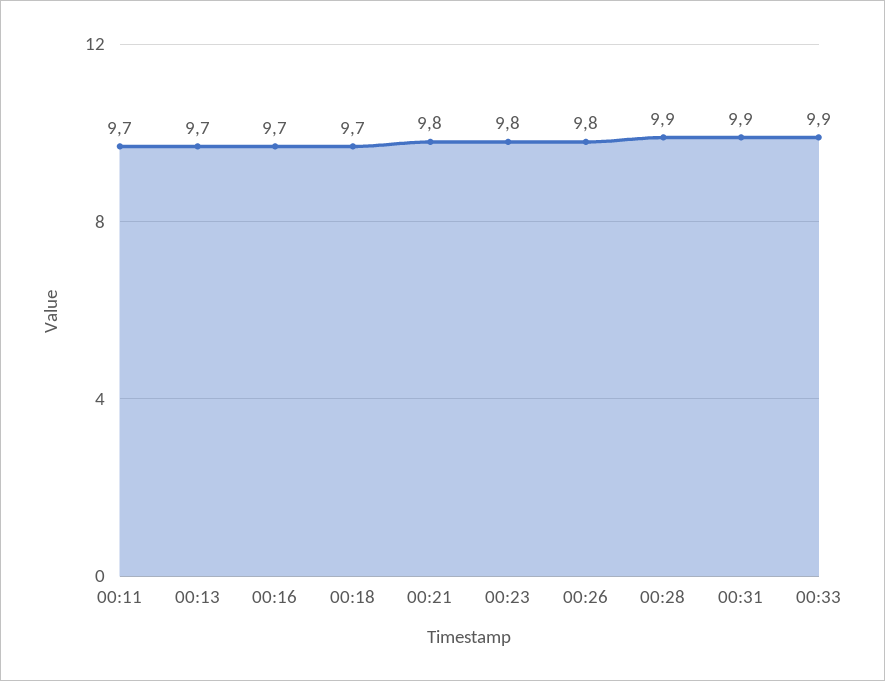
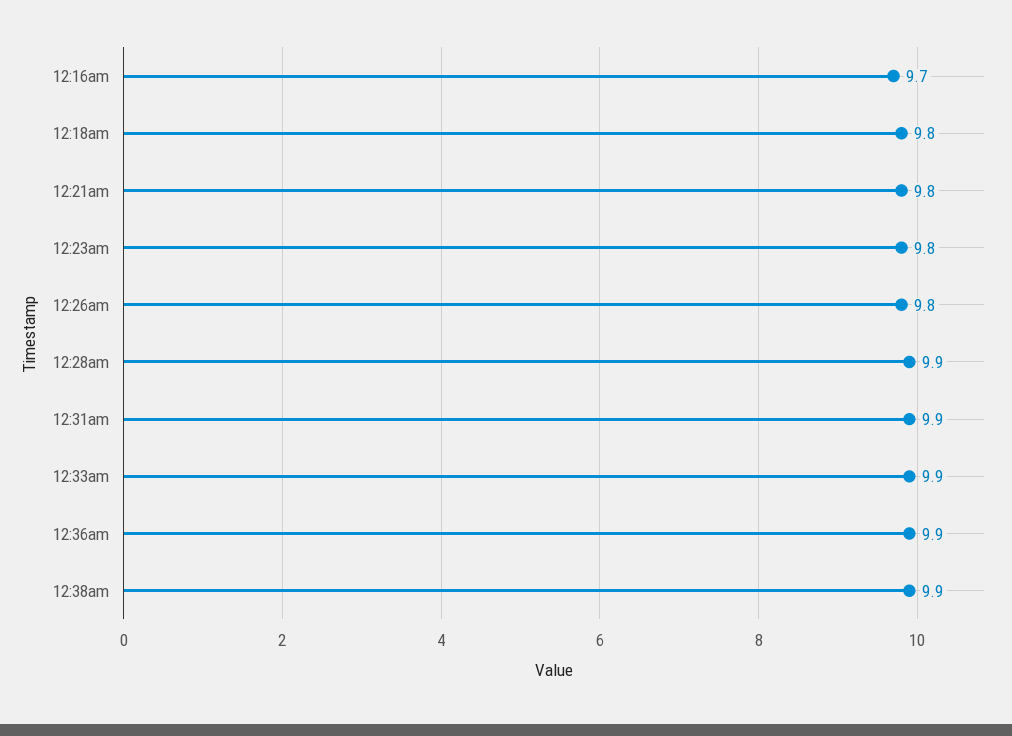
00:11: 9.7 -> none
00:13: 9.7 -> none
00:18: 9.7 -> 9.8
12:36am: none -> 9.9
12:38am: none -> 9.9

